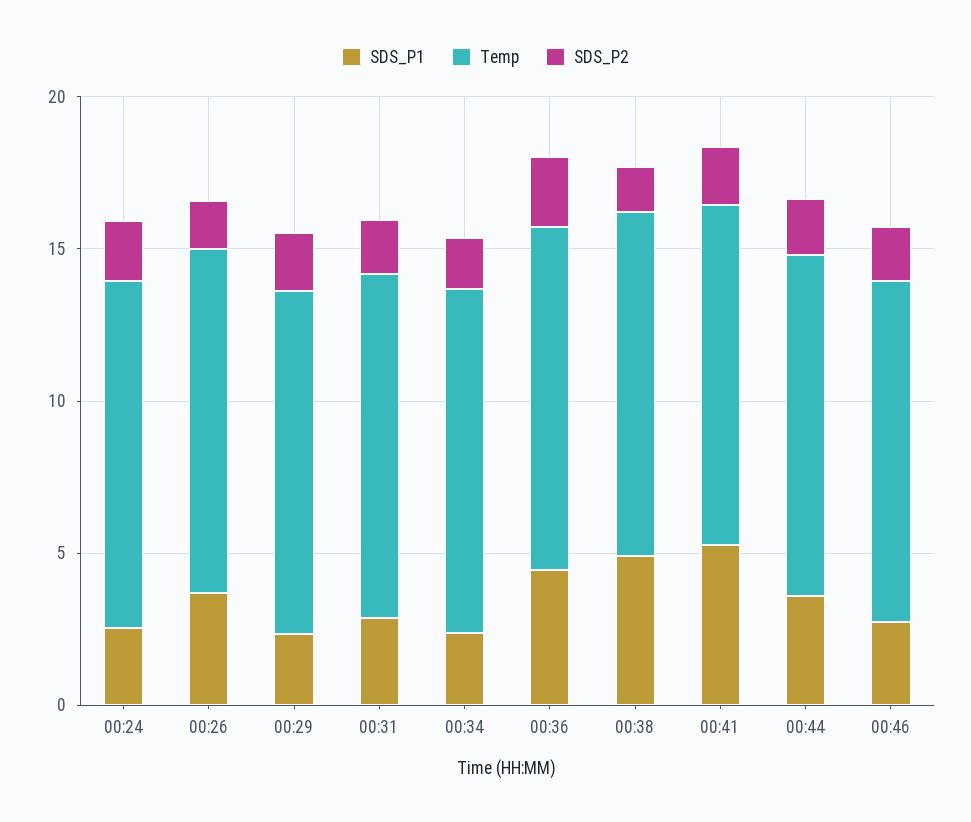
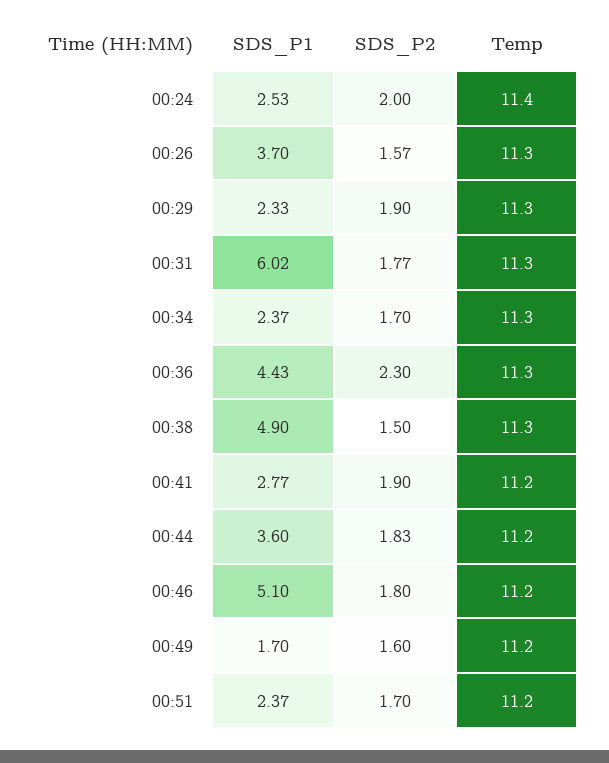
SDS_P1, 00:31: 3 -> 6.02
SDS_P1, 00:41: 5 -> 2.77
SDS_P1, 00:46: 3 -> 5.1
SDS_P1, 00:49: none -> 1.7
SDS_P2, 00:49: none -> 1.6
Temp, 00:49: none -> 11.2
SDS_P1, 00:51: none -> 2.37
SDS_P2, 00:51: none -> 1.7
Temp, 00:51: none -> 11.2

